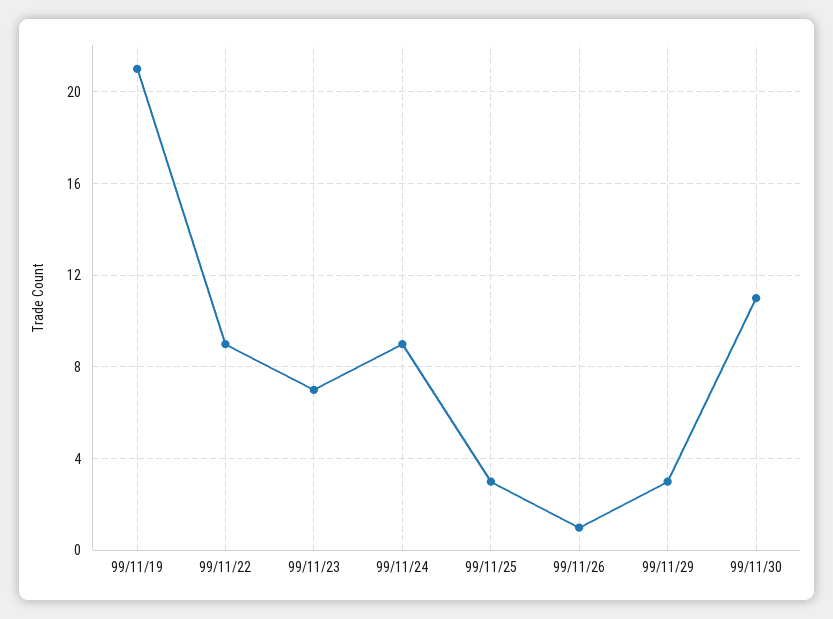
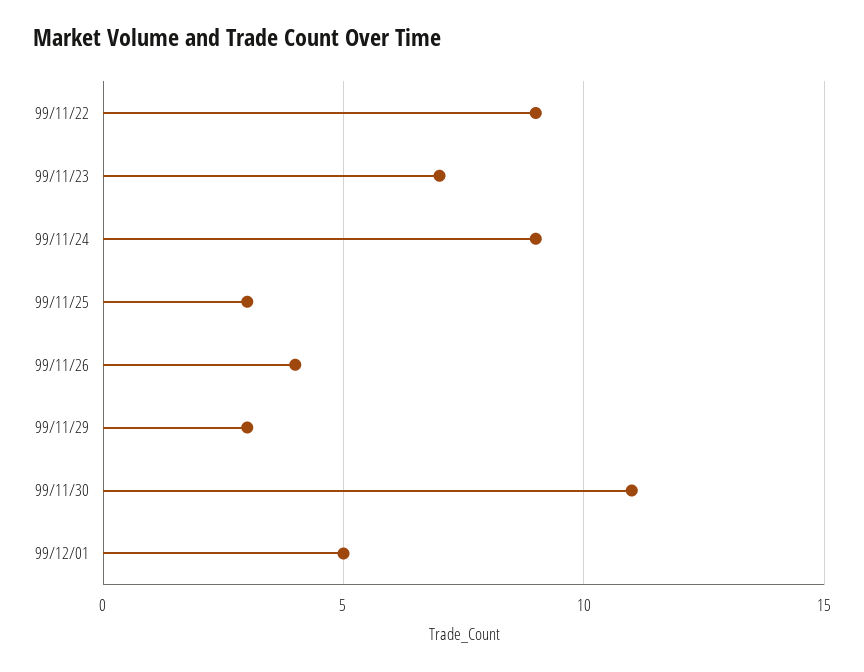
99/11/19: 21 -> none
99/11/26: 1 -> 4
99/12/01: none -> 5

